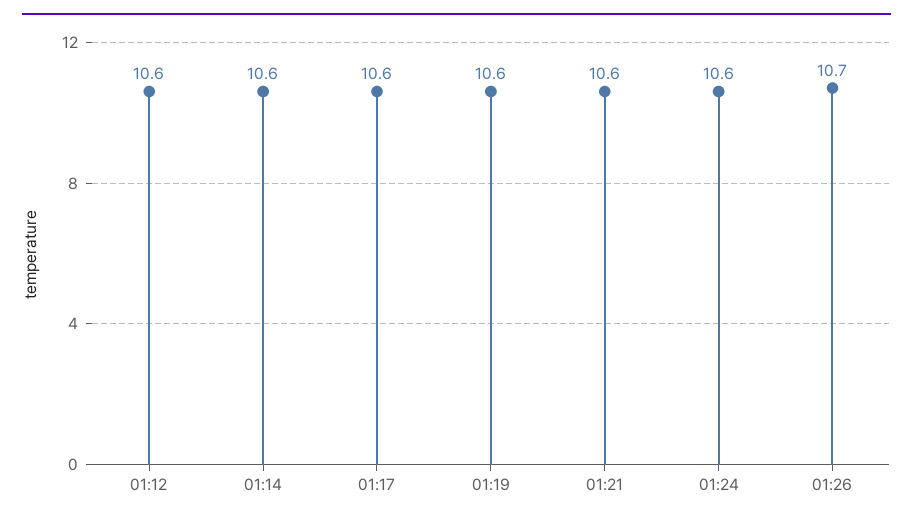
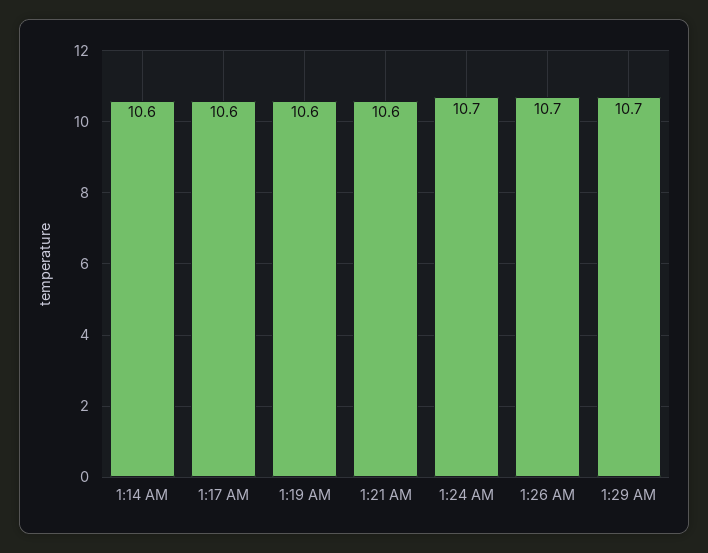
01:12: 10.6 -> none
01:24: 10.6 -> 10.7
1:29 AM: none -> 10.7

